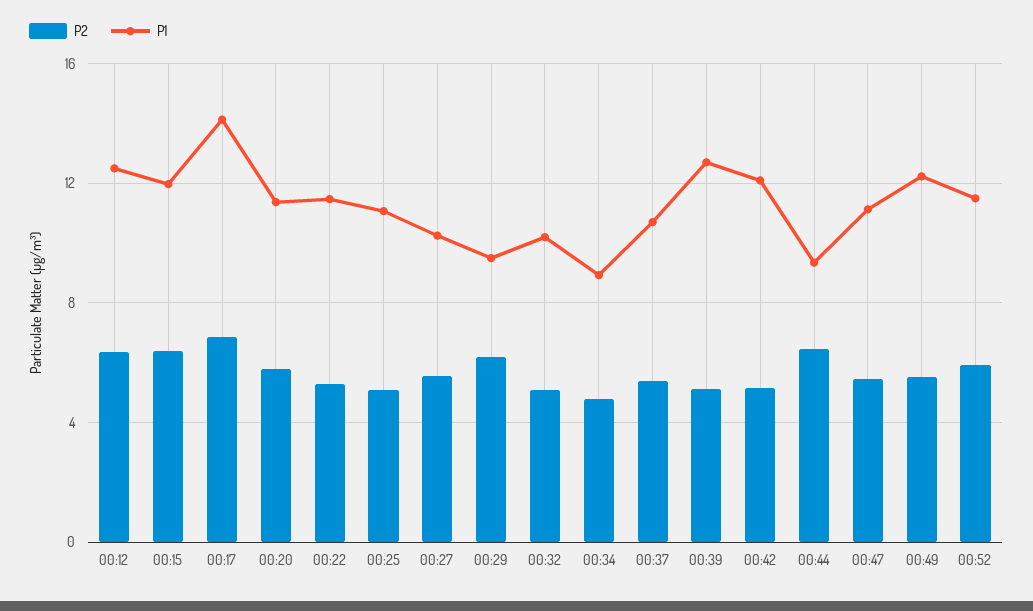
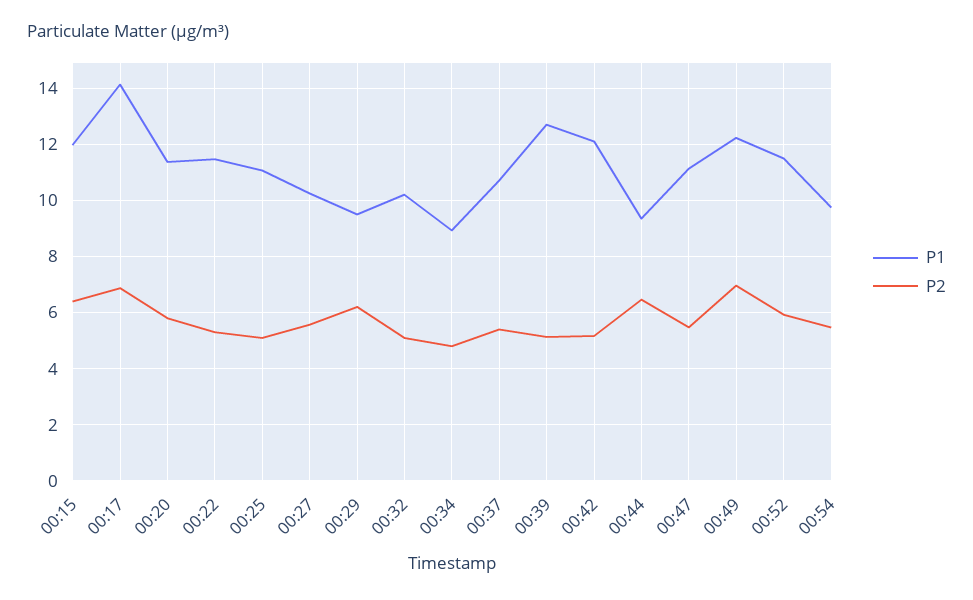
P2, 00:12: 6.5 -> none
P1, 00:12: 12.5 -> none
P2, 00:49: 5.5 -> 7
P1, 00:54: none -> 9.75
P2, 00:54: none -> 5.5

